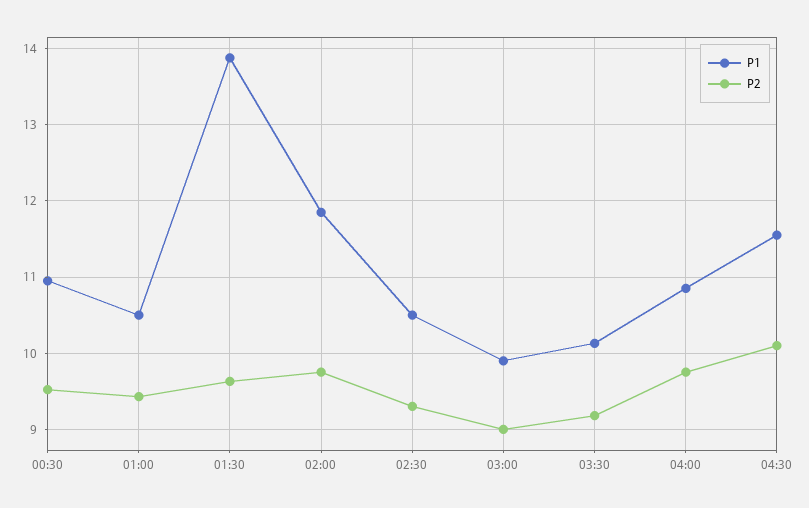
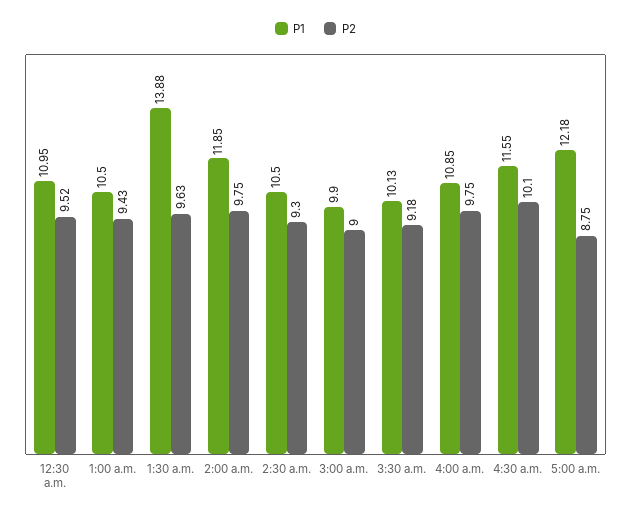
P1, 5:00 a.m.: none -> 12.18
P2, 5:00 a.m.: none -> 8.75

